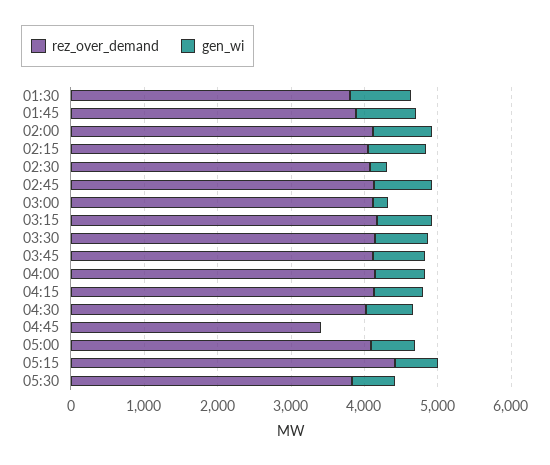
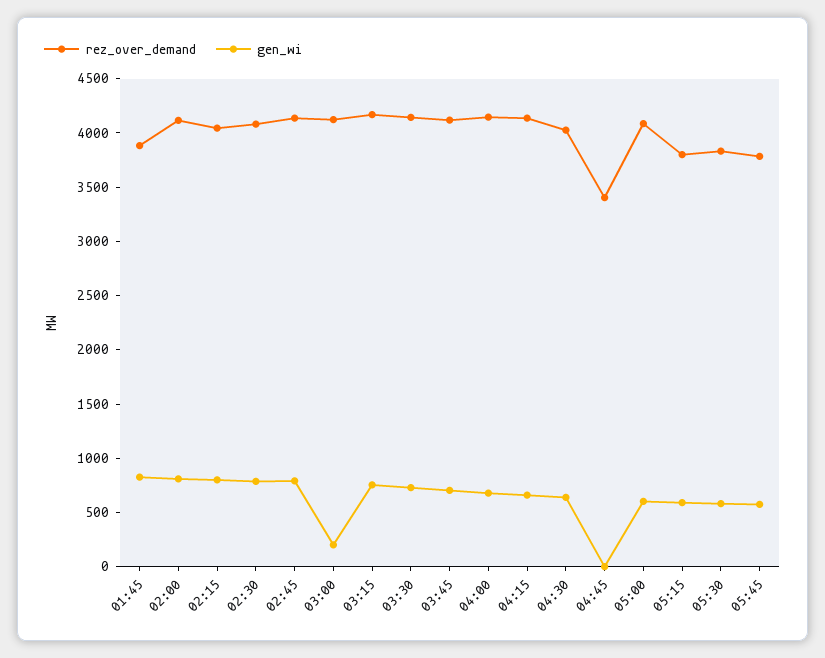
rez_over_demand, 01:30: 3800 -> none
gen_wi, 01:30: 800 -> none
gen_wi, 02:30: 200 -> 800
rez_over_demand, 05:15: 4400 -> 3800
rez_over_demand, 05:45: none -> 3800
gen_wi, 05:45: none -> 600

